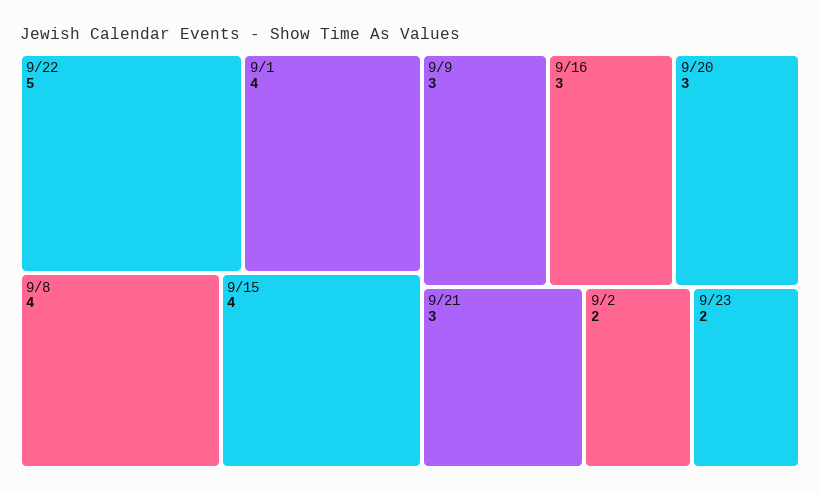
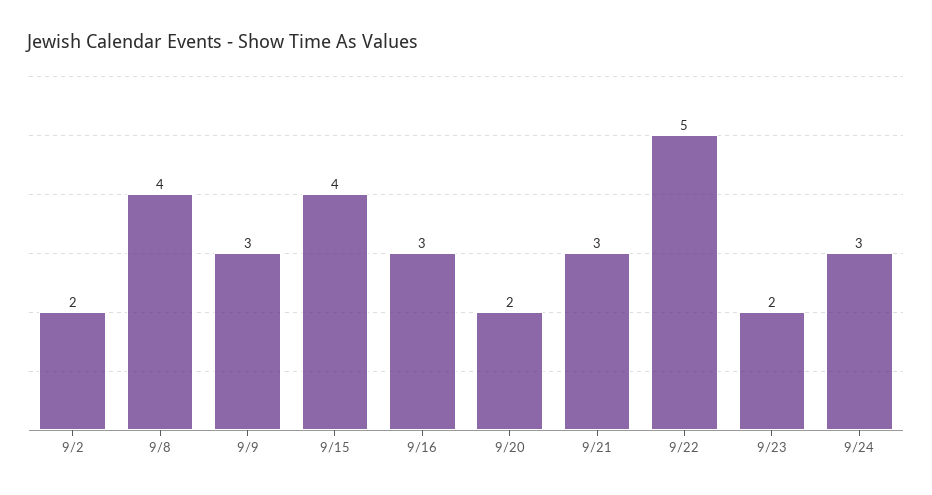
9/1: 4 -> none
9/20: 3 -> 2
9/24: none -> 3

